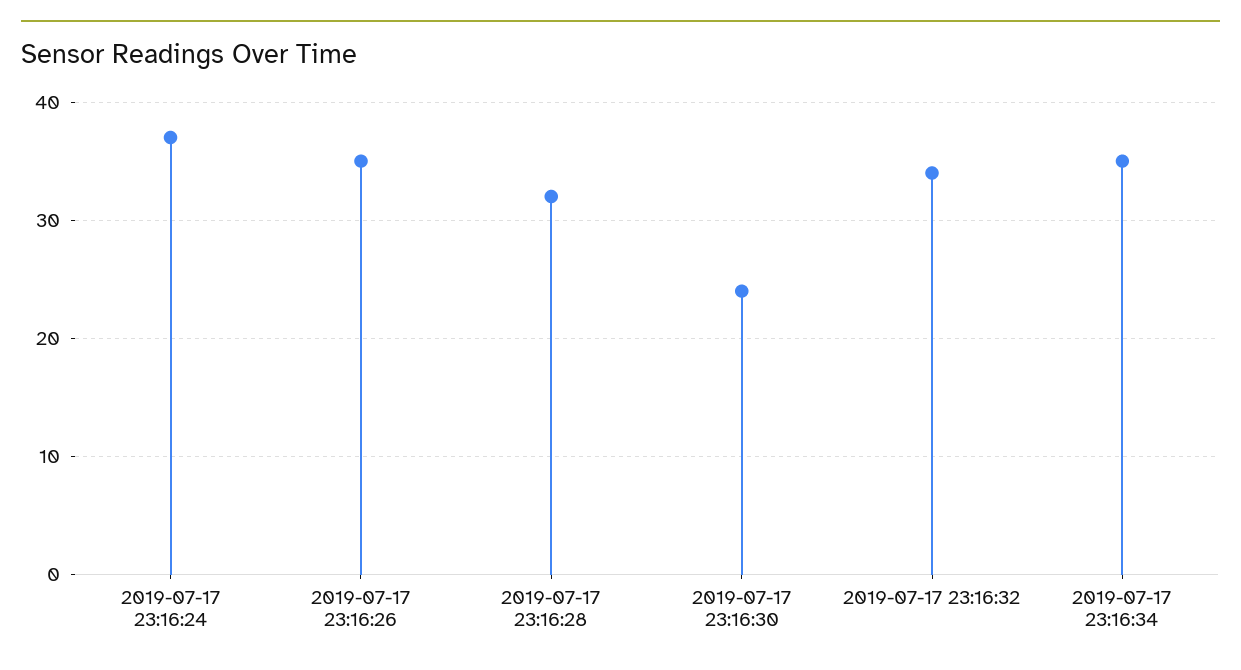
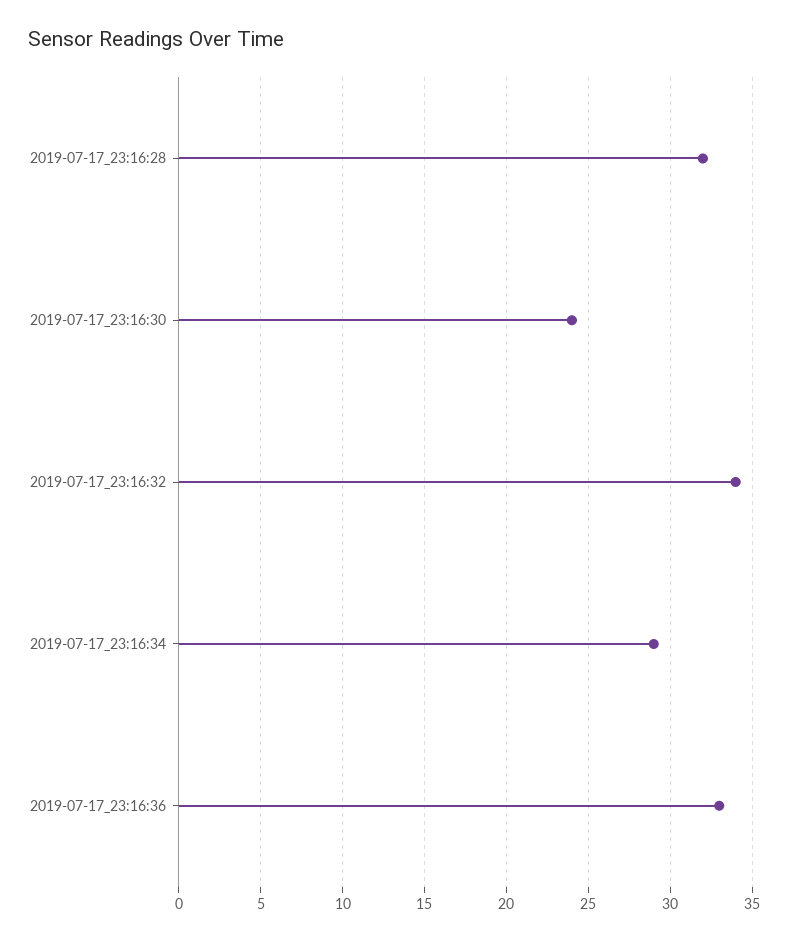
2019-07-17 23:16:24: 37 -> none
2019-07-17 23:16:26: 35 -> none
2019-07-17 23:16:34: 35 -> 29
2019-07-17_23:16:36: none -> 33

